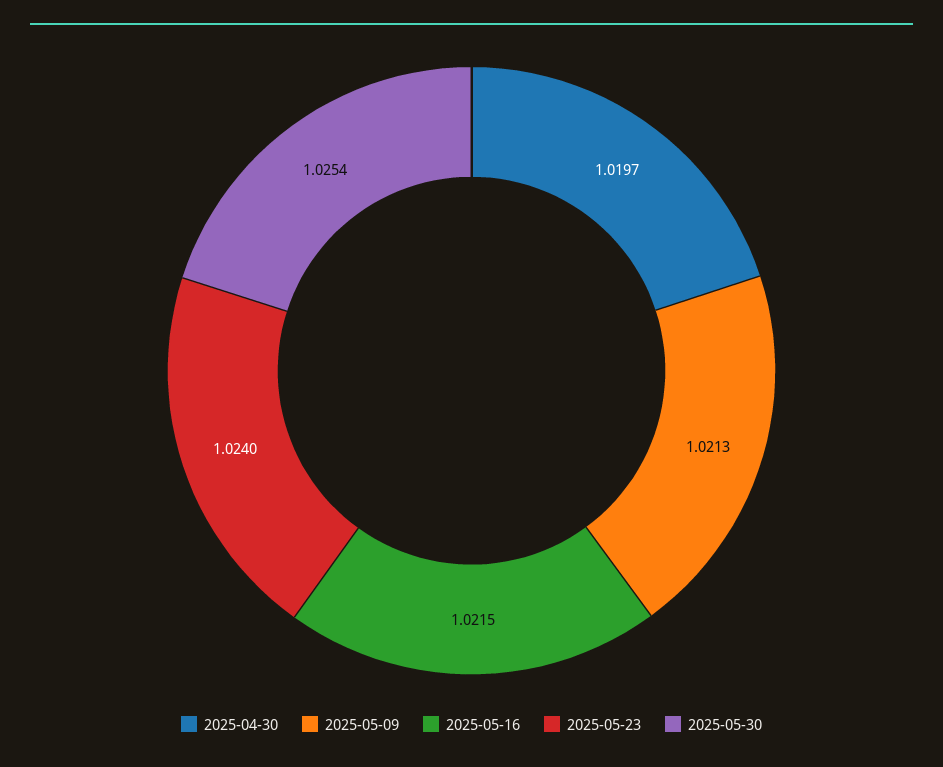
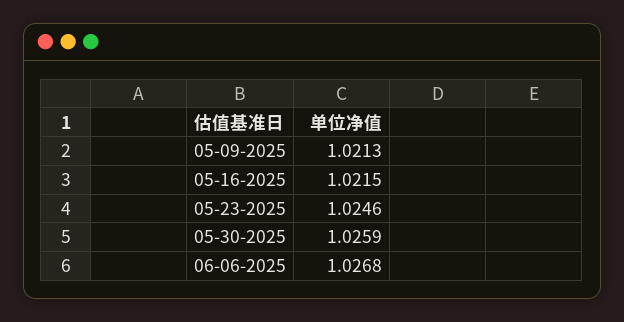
2025-04-30: 1.0197 -> none
2025-05-23: 1.024 -> 1.0246
2025-05-30: 1.0254 -> 1.0259
06-06-2025: none -> 1.0268

